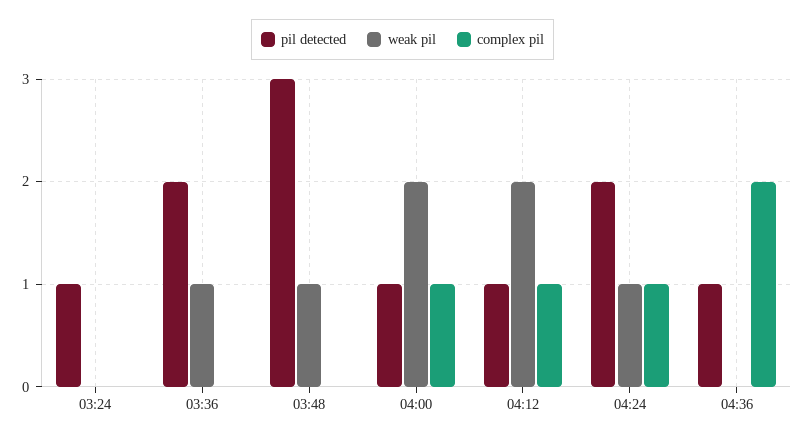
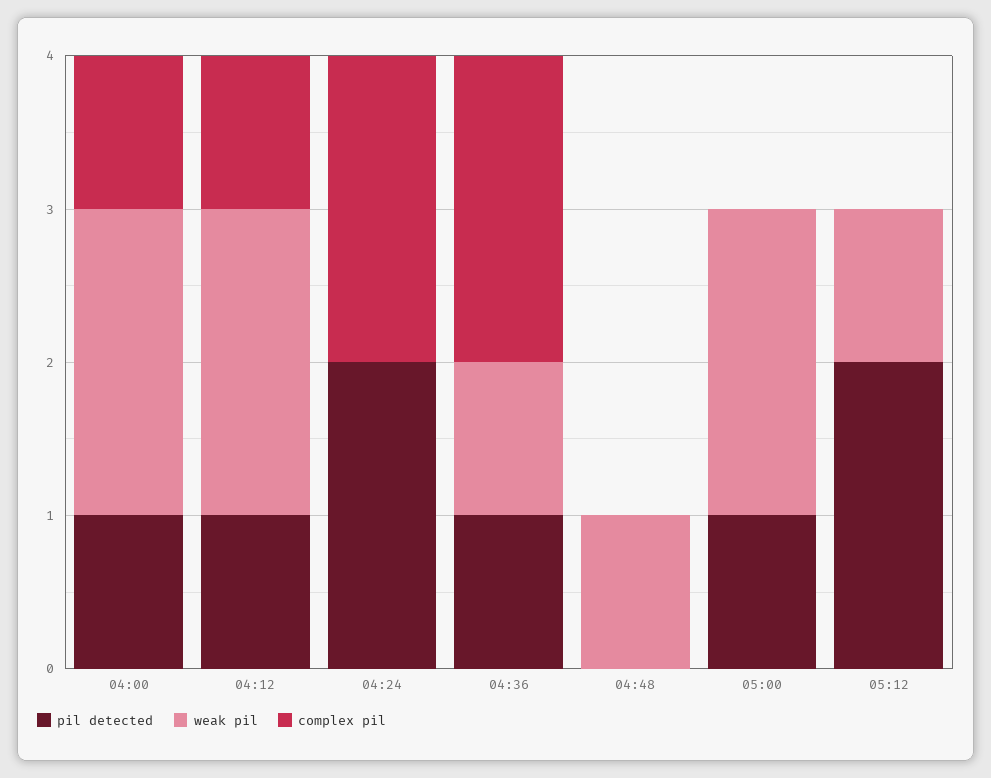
pil detected, 03:24: 1 -> none
weak pil, 03:24: 0 -> none
complex pil, 03:24: 0 -> none
pil detected, 03:36: 2 -> none
weak pil, 03:36: 1 -> none
complex pil, 03:36: 0 -> none
pil detected, 03:48: 3 -> none
weak pil, 03:48: 1 -> none
complex pil, 03:48: 0 -> none
weak pil, 04:24: 1 -> 0
complex pil, 04:24: 1 -> 2
weak pil, 04:36: 0 -> 1
pil detected, 04:48: none -> 0
weak pil, 04:48: none -> 1
complex pil, 04:48: none -> 0
pil detected, 05:00: none -> 1
weak pil, 05:00: none -> 2
complex pil, 05:00: none -> 0
pil detected, 05:12: none -> 2
weak pil, 05:12: none -> 1
complex pil, 05:12: none -> 0

